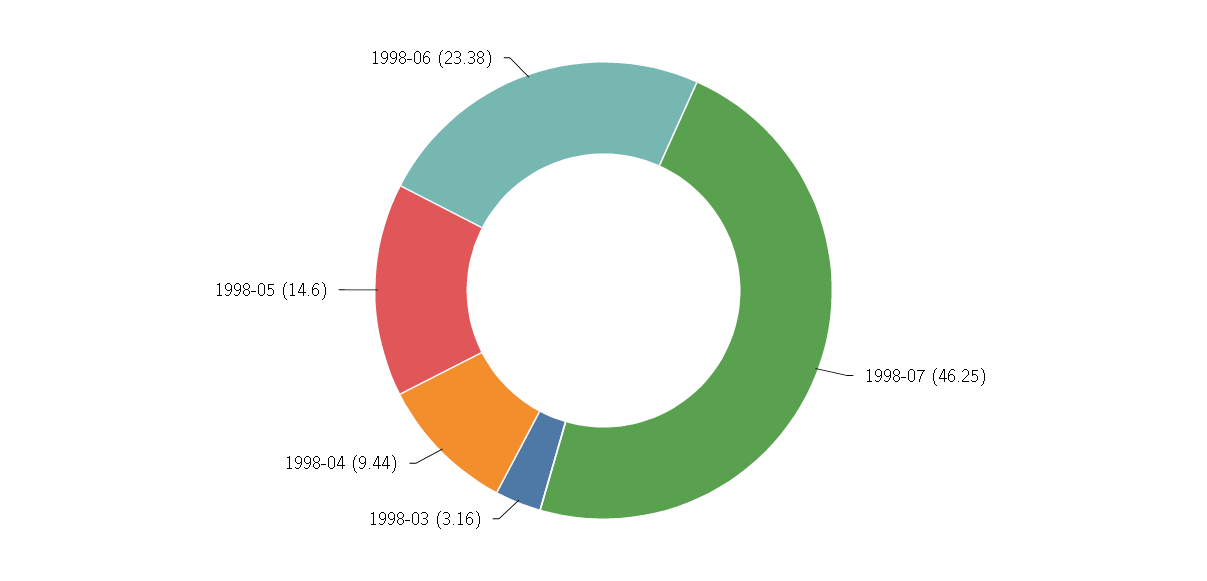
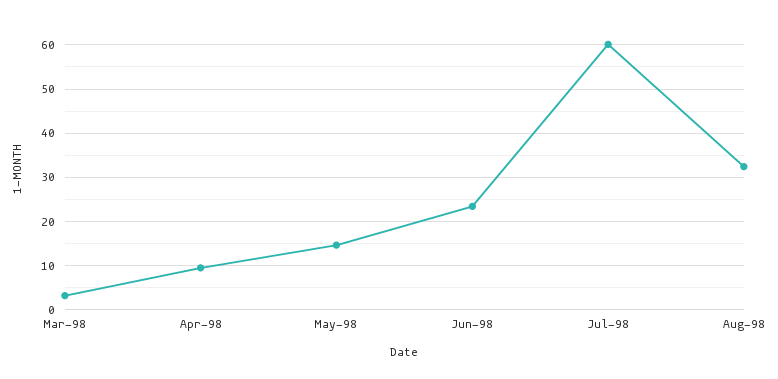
1998-07: 46.25 -> 60
Aug-98: none -> 32

